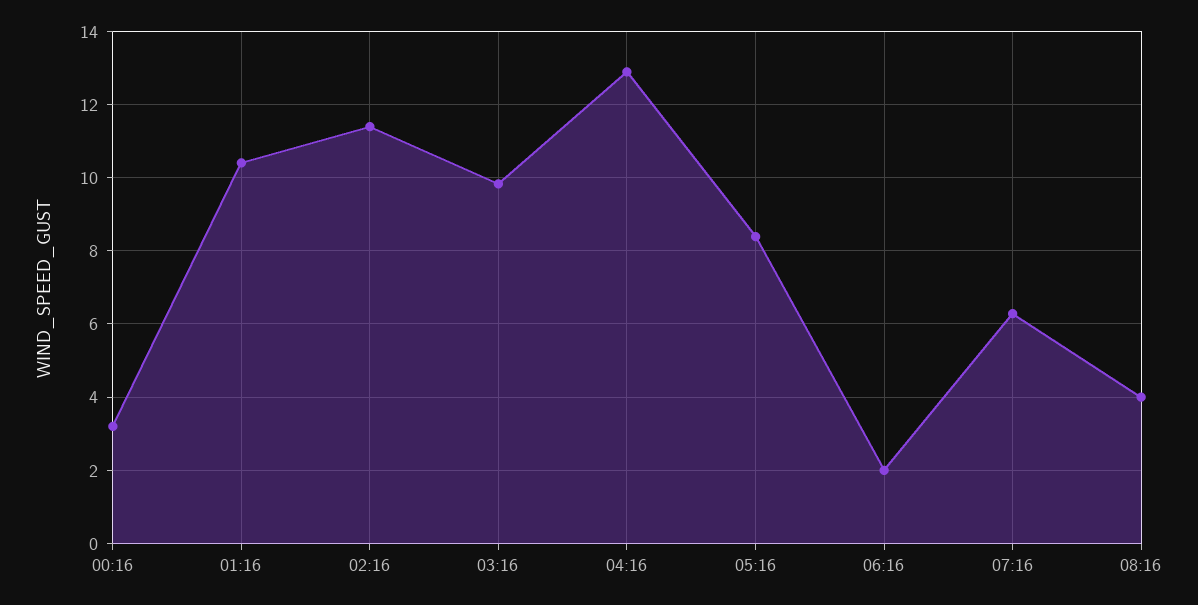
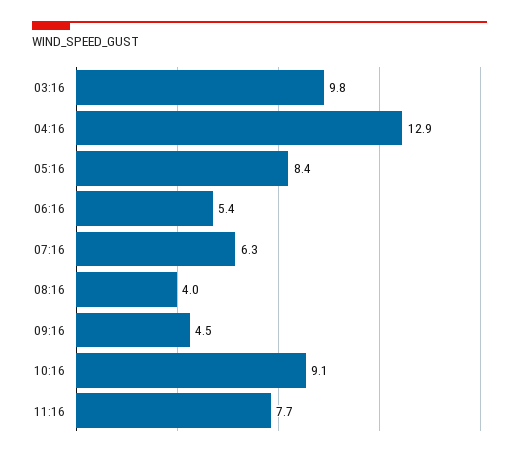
00:16: 3.2 -> none
01:16: 10.4 -> none
02:16: 11.4 -> none
06:16: 2 -> 5.4
09:16: none -> 4.5
10:16: none -> 9.1
11:16: none -> 7.7

